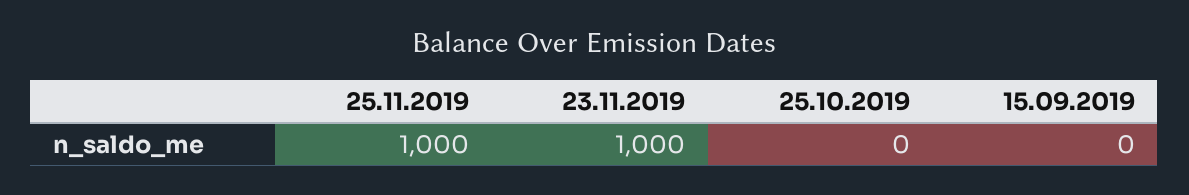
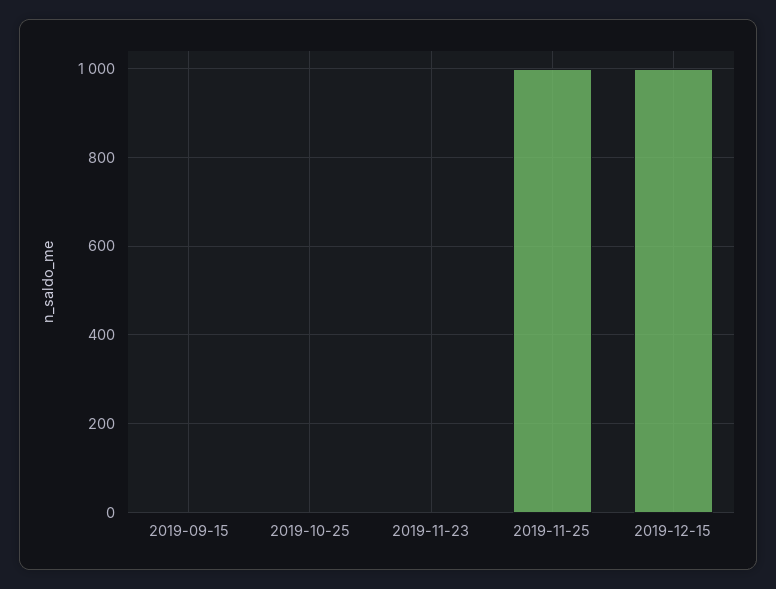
23.11.2019: 1000 -> 0
2019-12-15: none -> 1000

